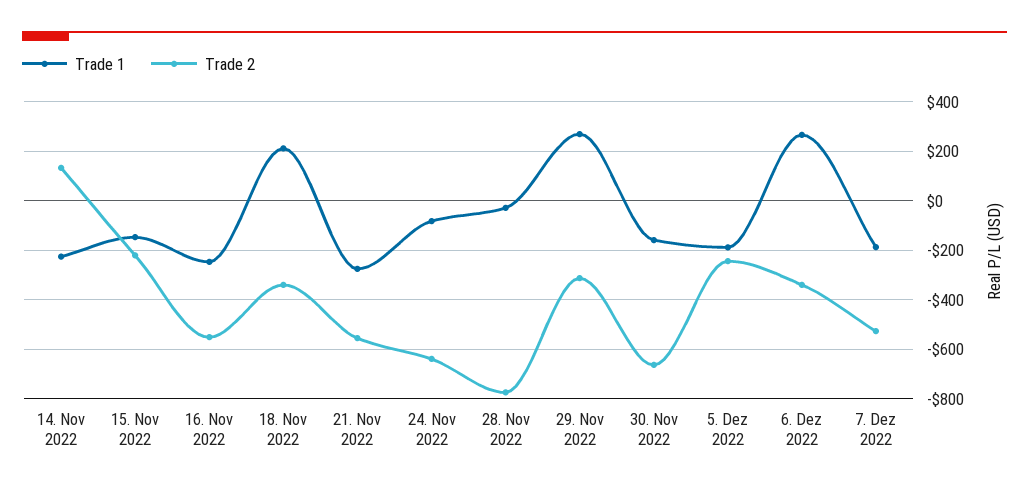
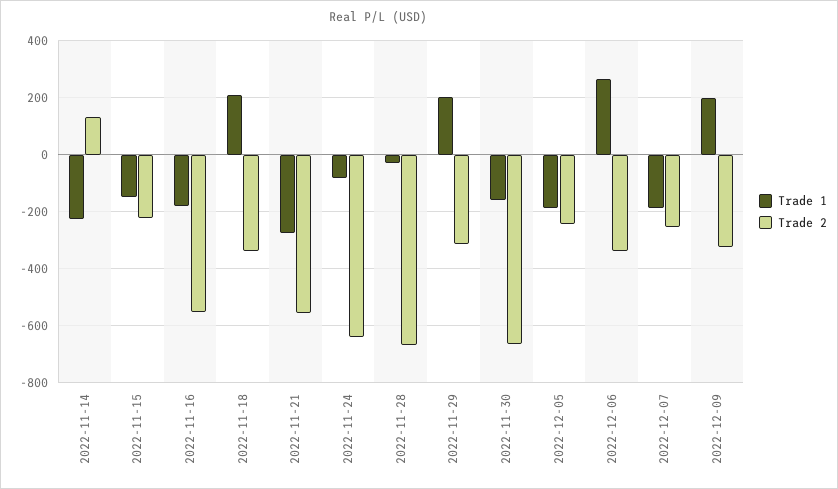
Trade 1, 16. Nov 2022: -250 -> -175
Trade 2, 28. Nov 2022: -775 -> -675
Trade 1, 29. Nov 2022: 275 -> 200
Trade 2, 7. Dez 2022: -525 -> -250
Trade 1, 2022-12-09: none -> 200
Trade 2, 2022-12-09: none -> -325

